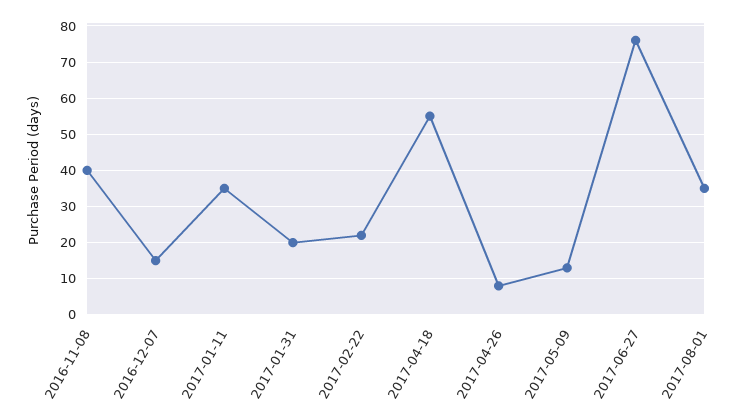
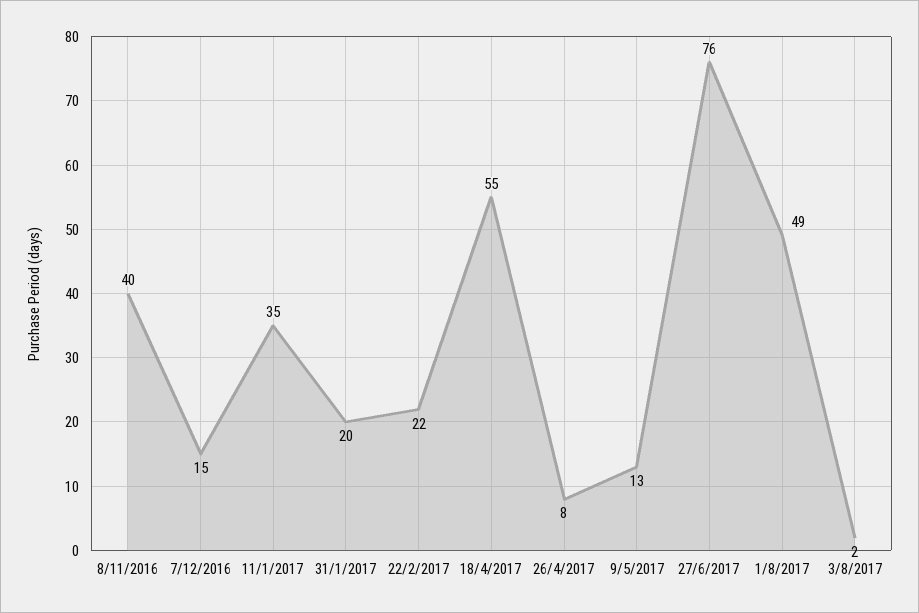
2017-08-01: 35 -> 49
3/8/2017: none -> 2

